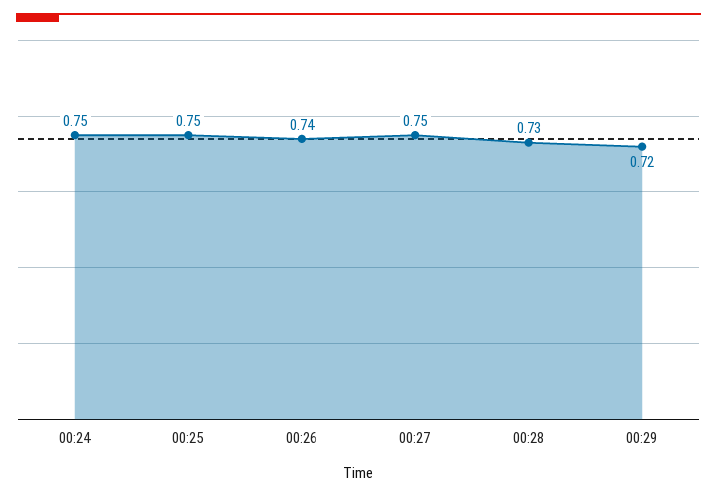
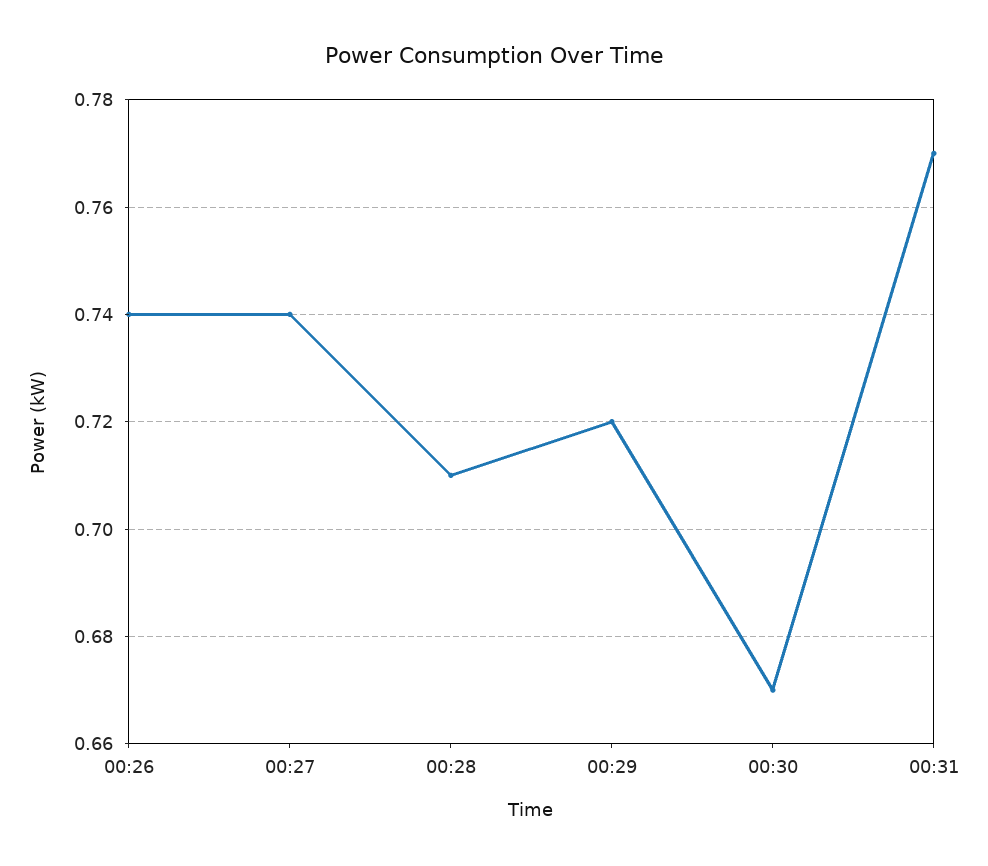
00:24: 0.75 -> none
00:25: 0.75 -> none
00:27: 0.75 -> 0.74
00:28: 0.73 -> 0.71
00:30: none -> 0.67
00:31: none -> 0.77

